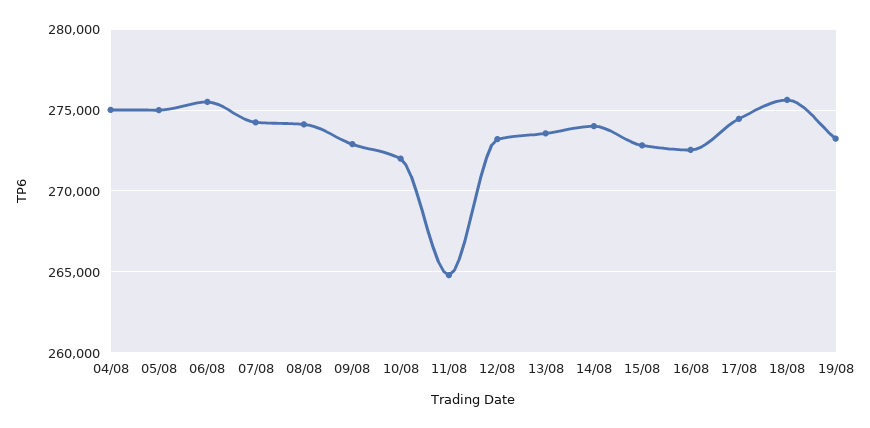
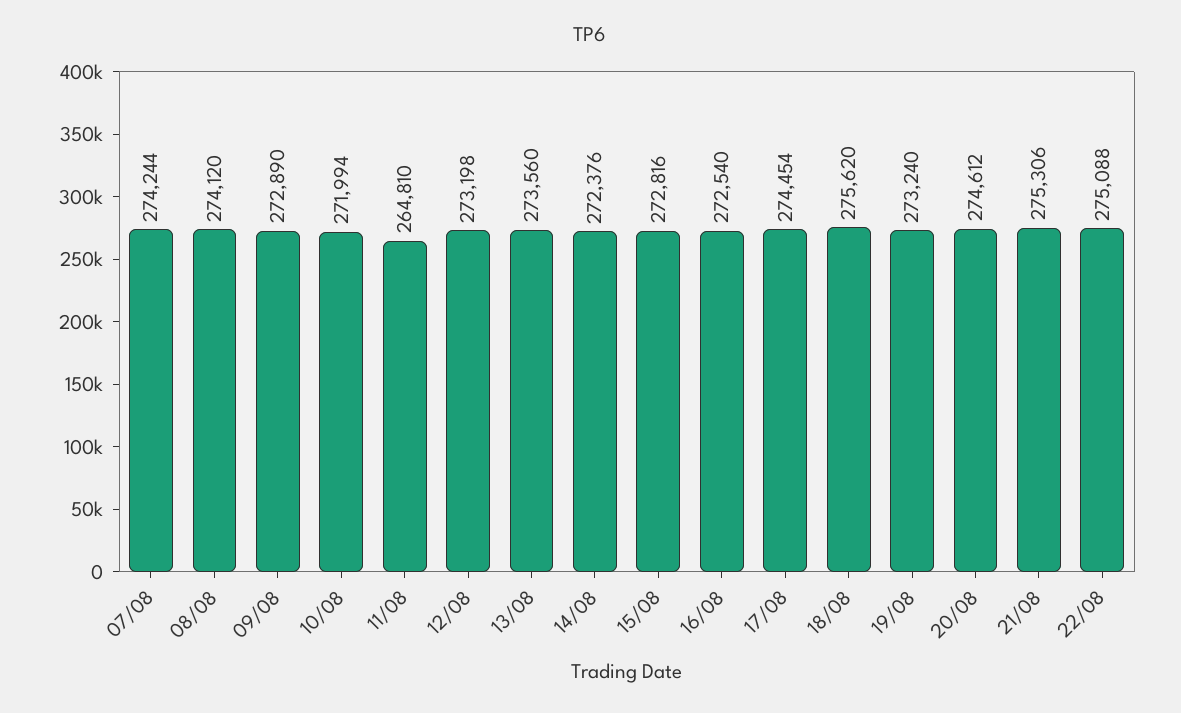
04/08: 275000 -> none
05/08: 275000 -> none
06/08: 275500 -> none
14/08: 274000 -> 272376
20/08: none -> 274612
21/08: none -> 275306
22/08: none -> 275088

